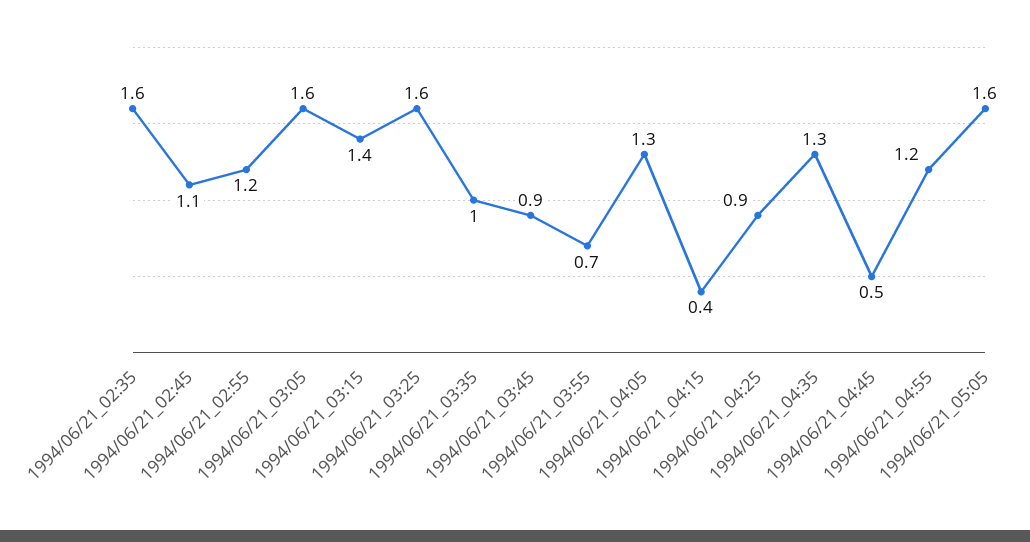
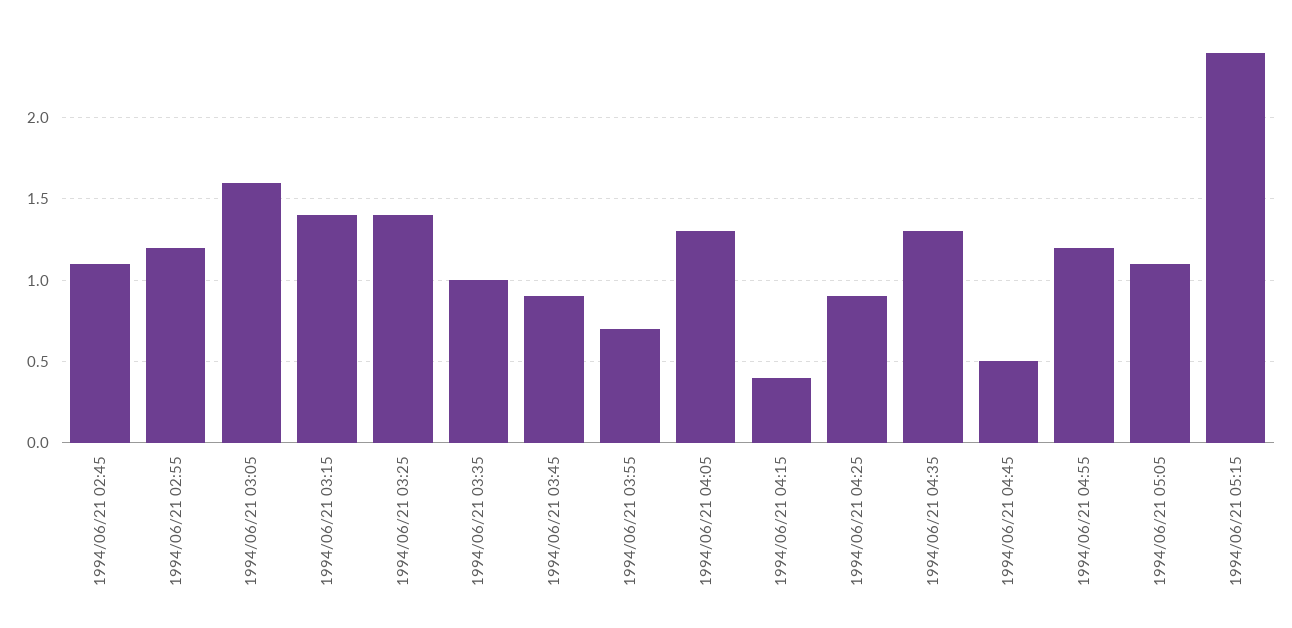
1994/06/21_02:35: 1.6 -> none
1994/06/21_03:25: 1.6 -> 1.4
1994/06/21_05:05: 1.6 -> 1.1
1994/06/21 05:15: none -> 2.4

